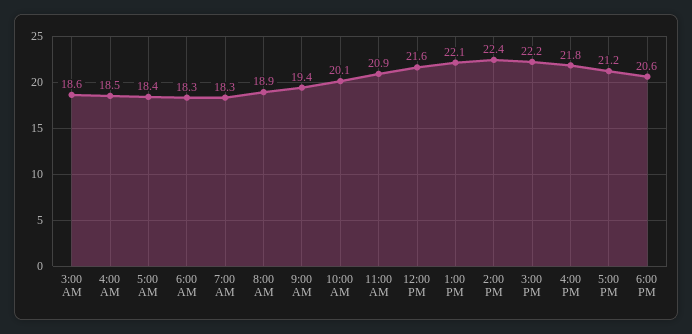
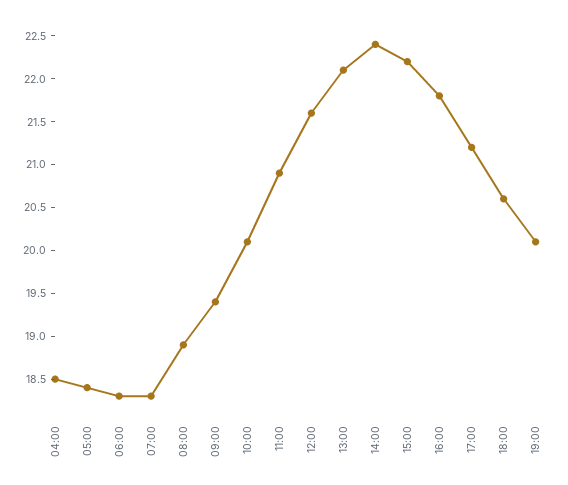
3:00 AM: 18.6 -> none
19:00: none -> 20.1

